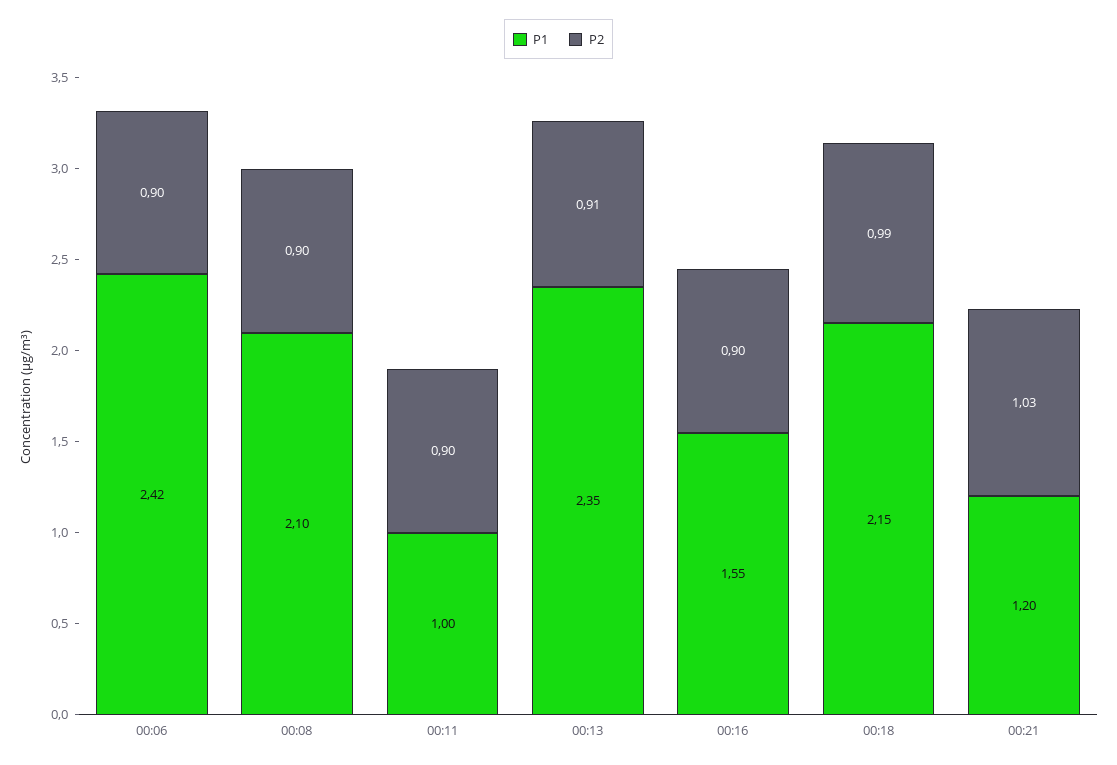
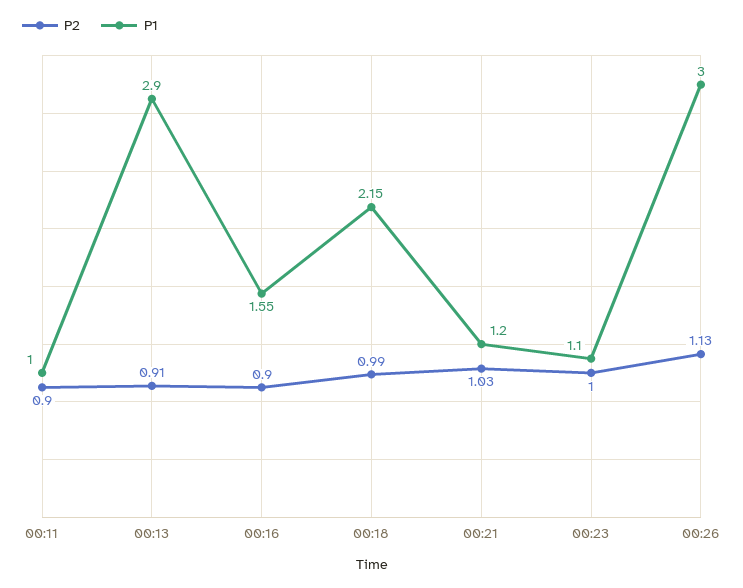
P1, 00:06: 2.42 -> none
P2, 00:06: 0.9 -> none
P1, 00:08: 2.1 -> none
P2, 00:08: 0.9 -> none
P1, 00:13: 2.35 -> 2.9
P2, 00:23: none -> 1
P1, 00:23: none -> 1.1
P2, 00:26: none -> 1.13
P1, 00:26: none -> 3

